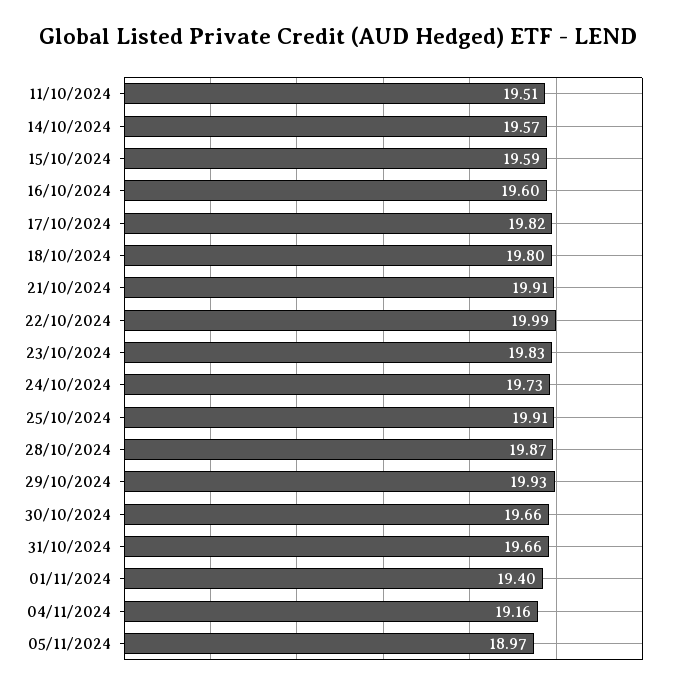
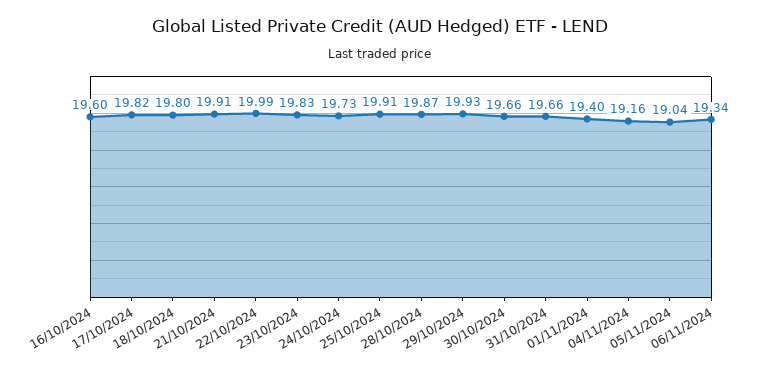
11/10/2024: 19.51 -> none
14/10/2024: 19.57 -> none
15/10/2024: 19.59 -> none
05/11/2024: 18.97 -> 19.04
06/11/2024: none -> 19.34

